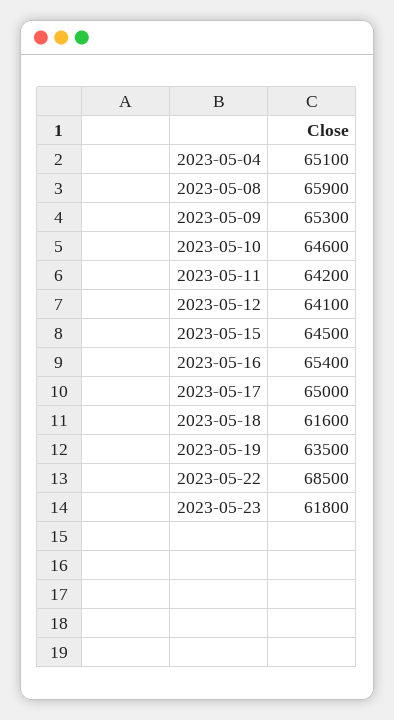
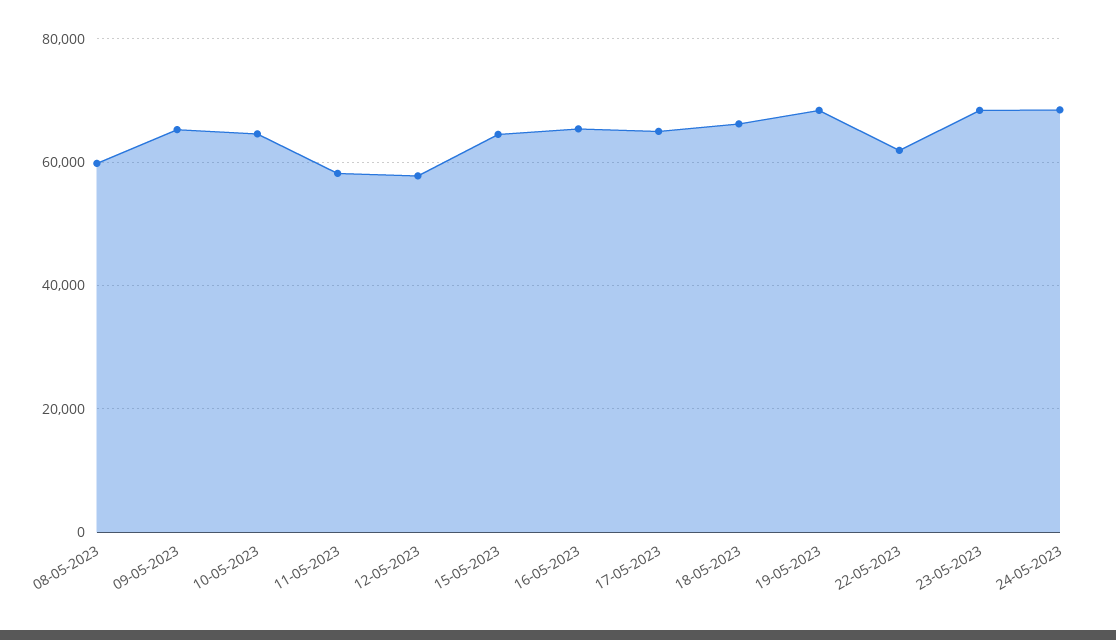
2023-05-04: 65100 -> none
2023-05-08: 65900 -> 60000
2023-05-11: 64200 -> 58000
2023-05-12: 64100 -> 58000
2023-05-18: 61600 -> 66000
2023-05-19: 63500 -> 68000
2023-05-22: 68500 -> 62000
2023-05-23: 61800 -> 68000
24-05-2023: none -> 68000

